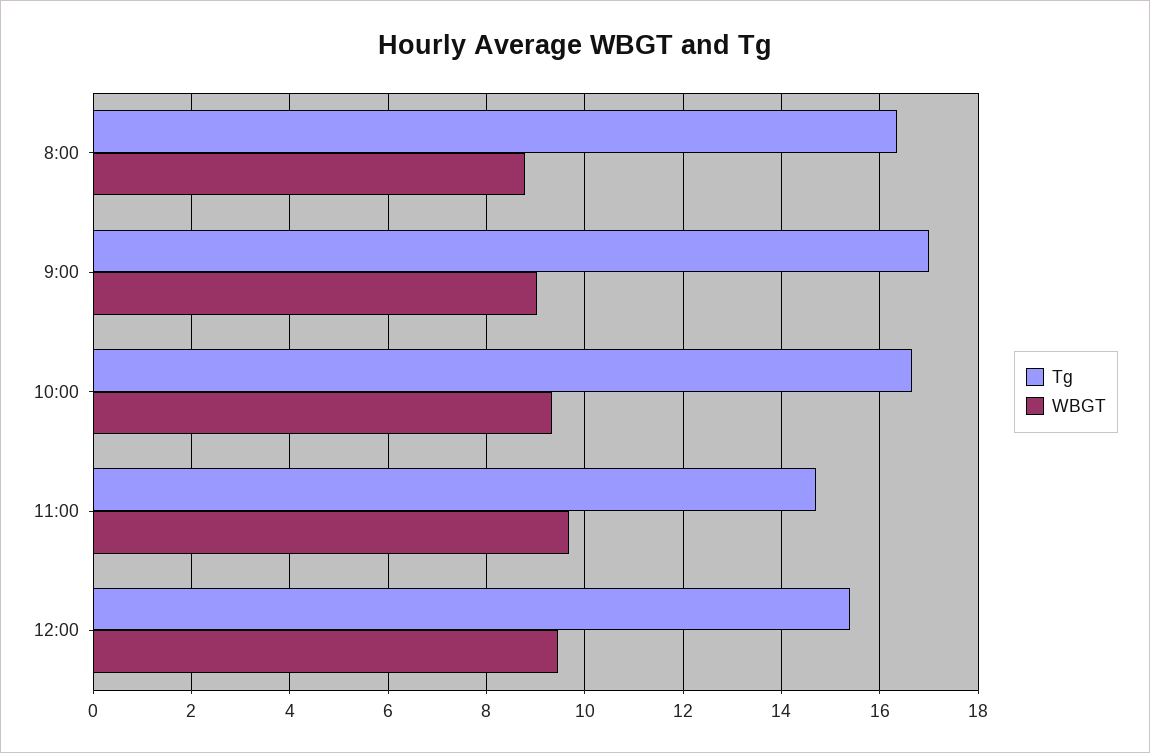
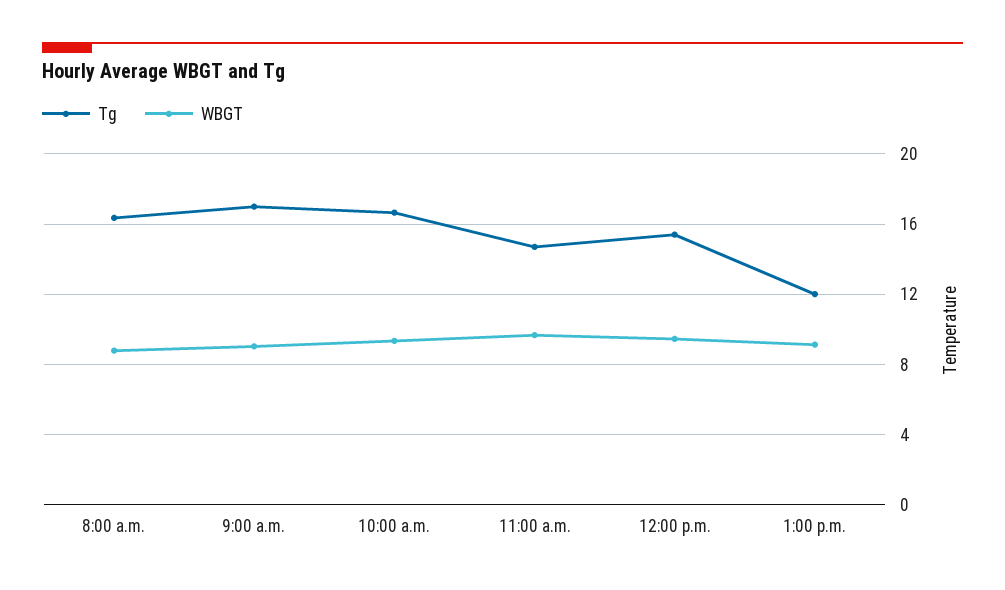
Tg, 1:00 p.m.: none -> 12
WBGT, 1:00 p.m.: none -> 9

